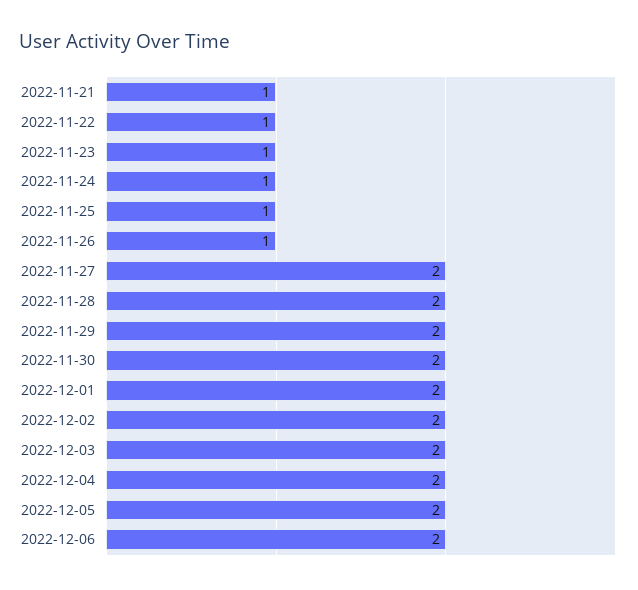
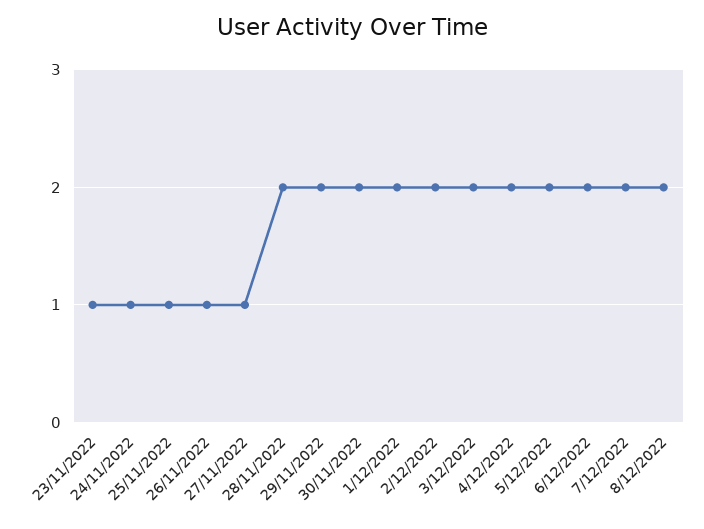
2022-11-21: 1 -> none
2022-11-22: 1 -> none
2022-11-27: 2 -> 1
7/12/2022: none -> 2
8/12/2022: none -> 2

